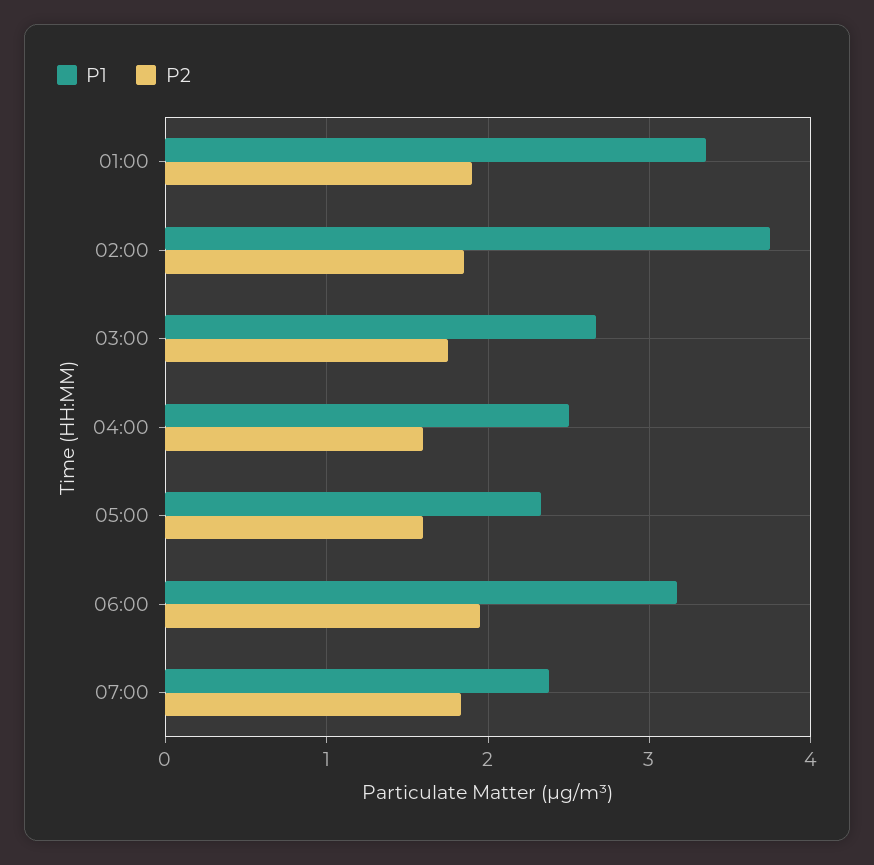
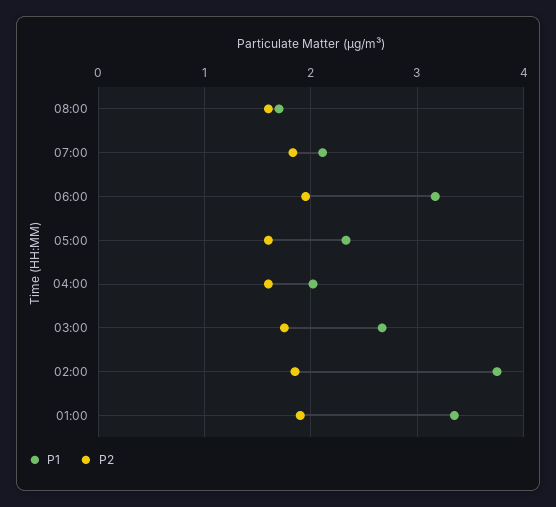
P1, 04:00: 2.5 -> 2
P1, 07:00: 2.4 -> 2.1
P1, 08:00: none -> 1.7
P2, 08:00: none -> 1.6

